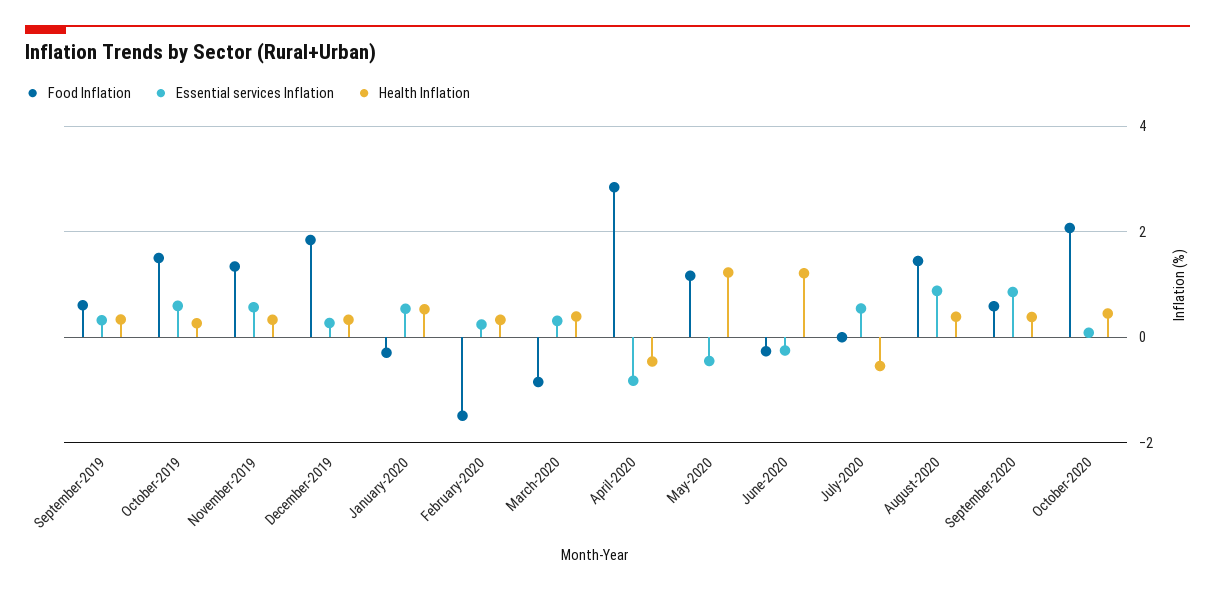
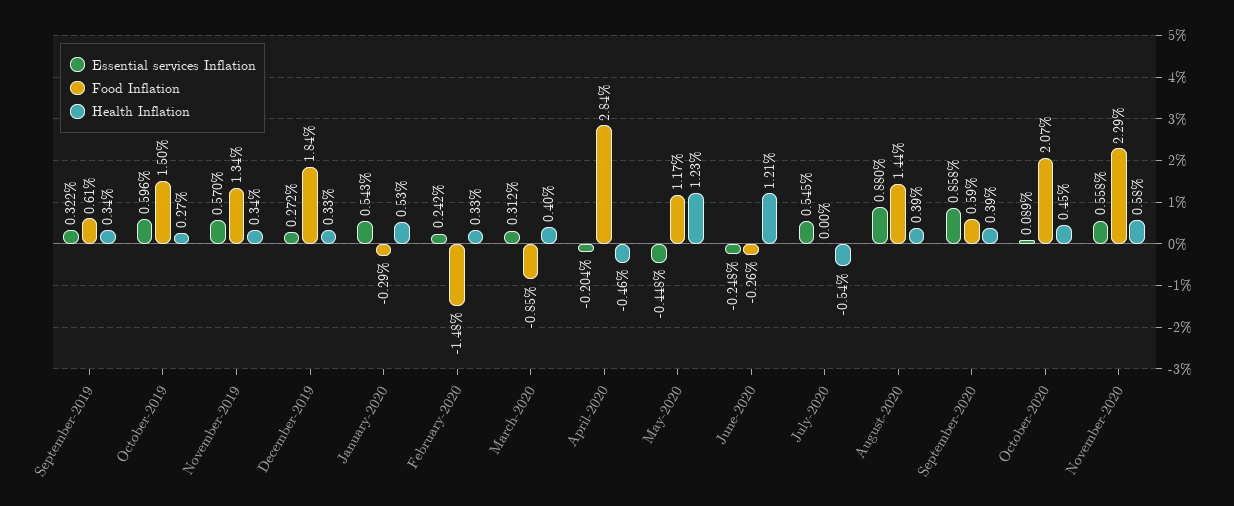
Essential services Inflation, April-2020: -0.8 -> -0.204
Essential services Inflation, November-2020: none -> 0.558
Food Inflation, November-2020: none -> 2.29
Health Inflation, November-2020: none -> 0.58

